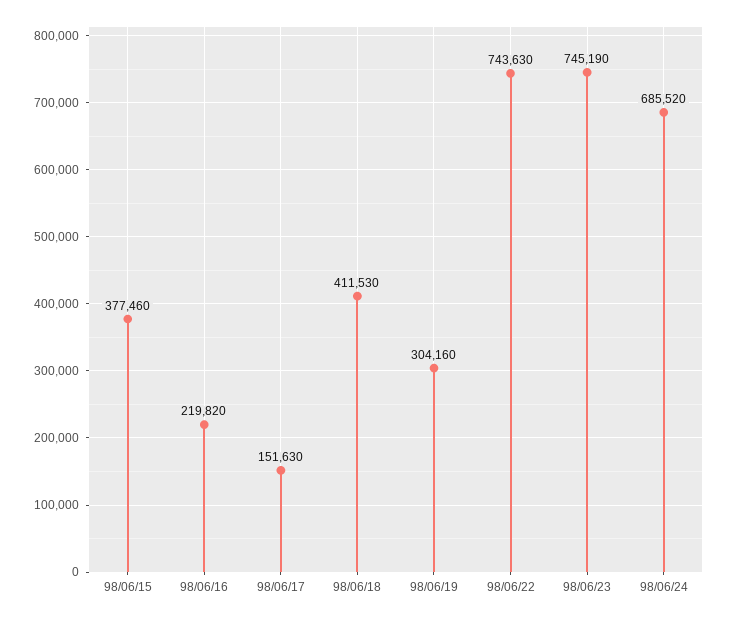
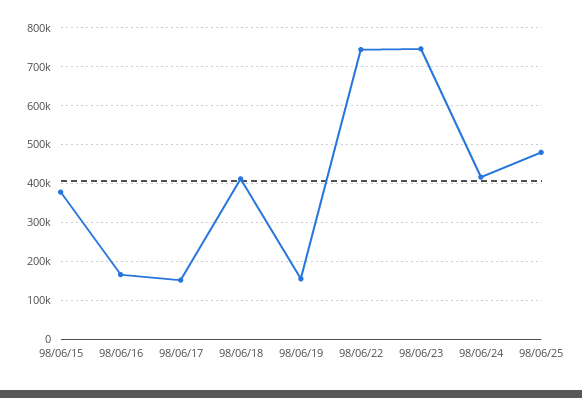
98/06/16: 219820 -> 160000
98/06/19: 304160 -> 160000
98/06/24: 685520 -> 420000
98/06/25: none -> 480000

